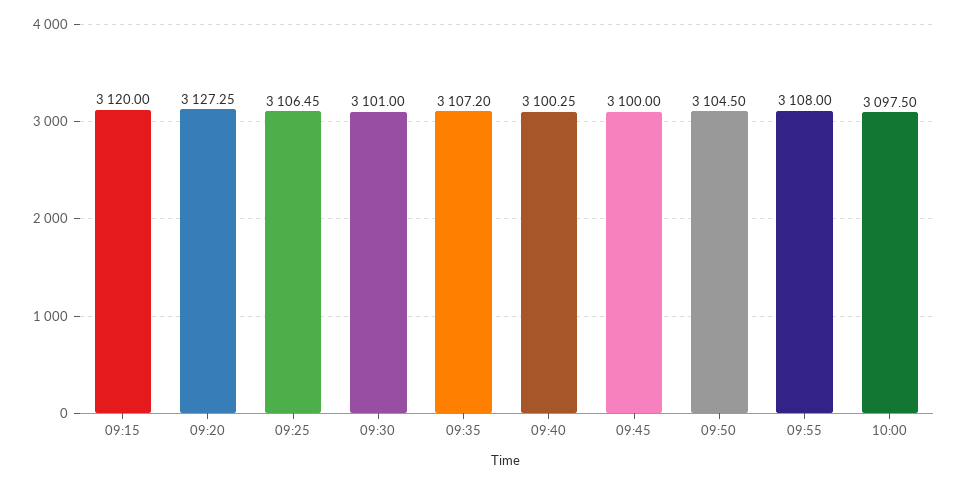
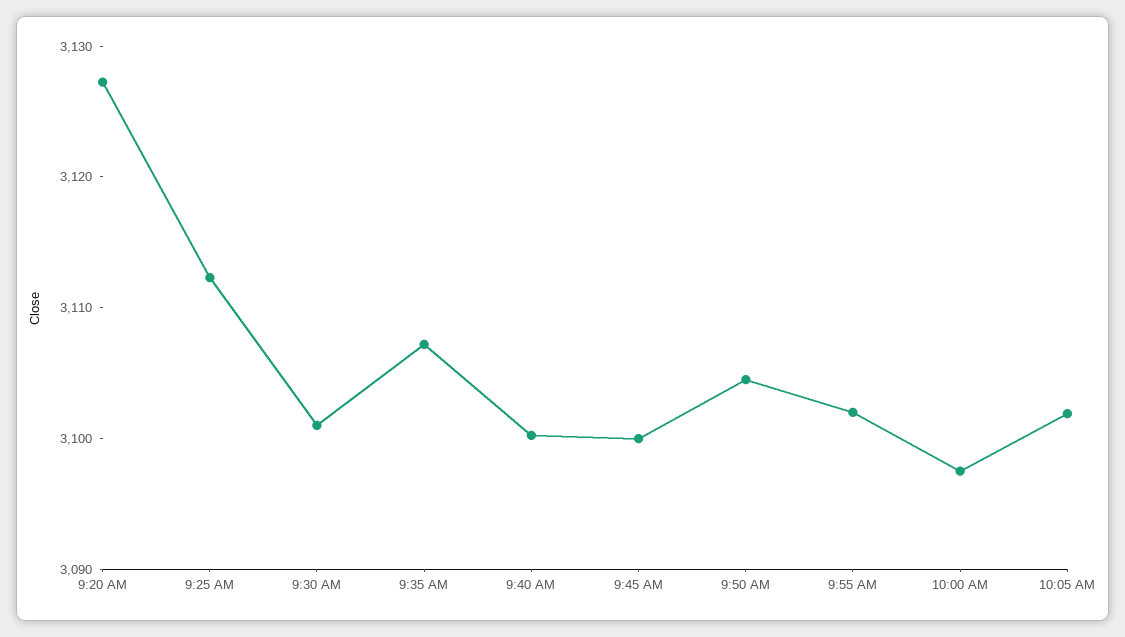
09:15: 3120 -> none
09:25: 3106.45 -> 3112
09:55: 3108 -> 3102
10:05 AM: none -> 3102

